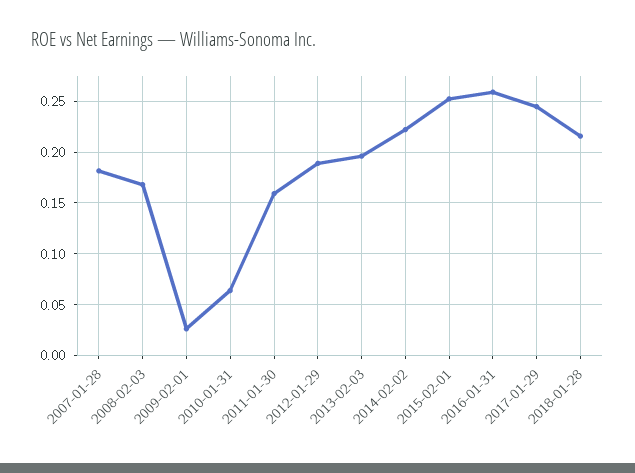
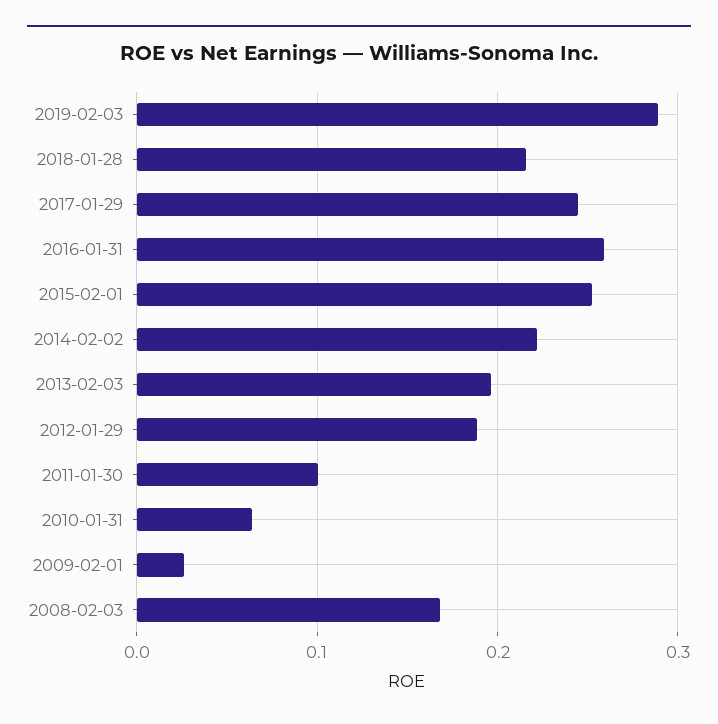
2007-01-28: 0.18 -> none
2011-01-30: 0.16 -> 0.1
2019-02-03: none -> 0.29

